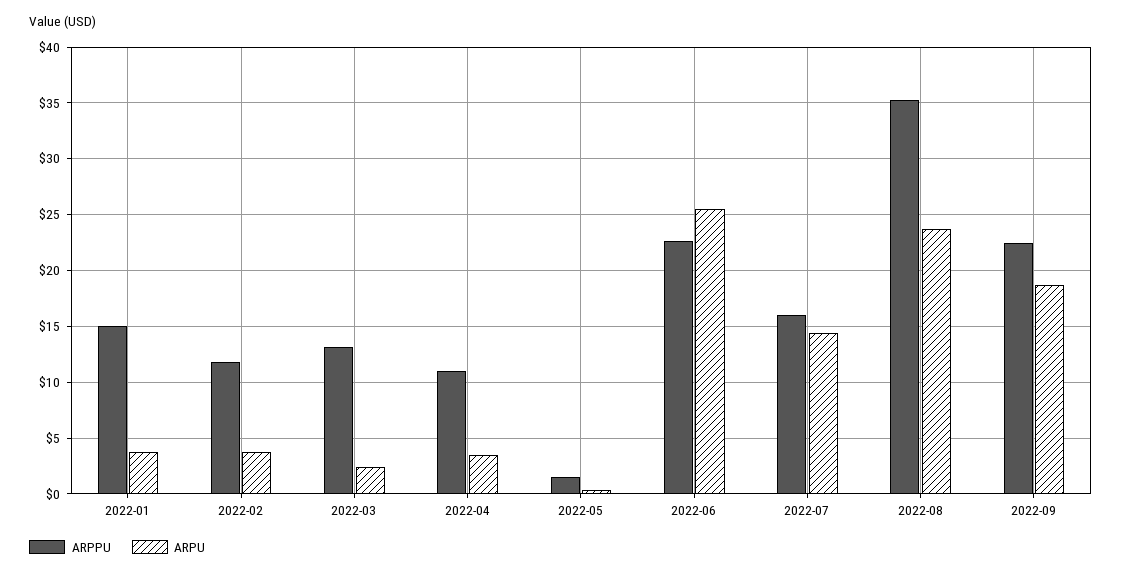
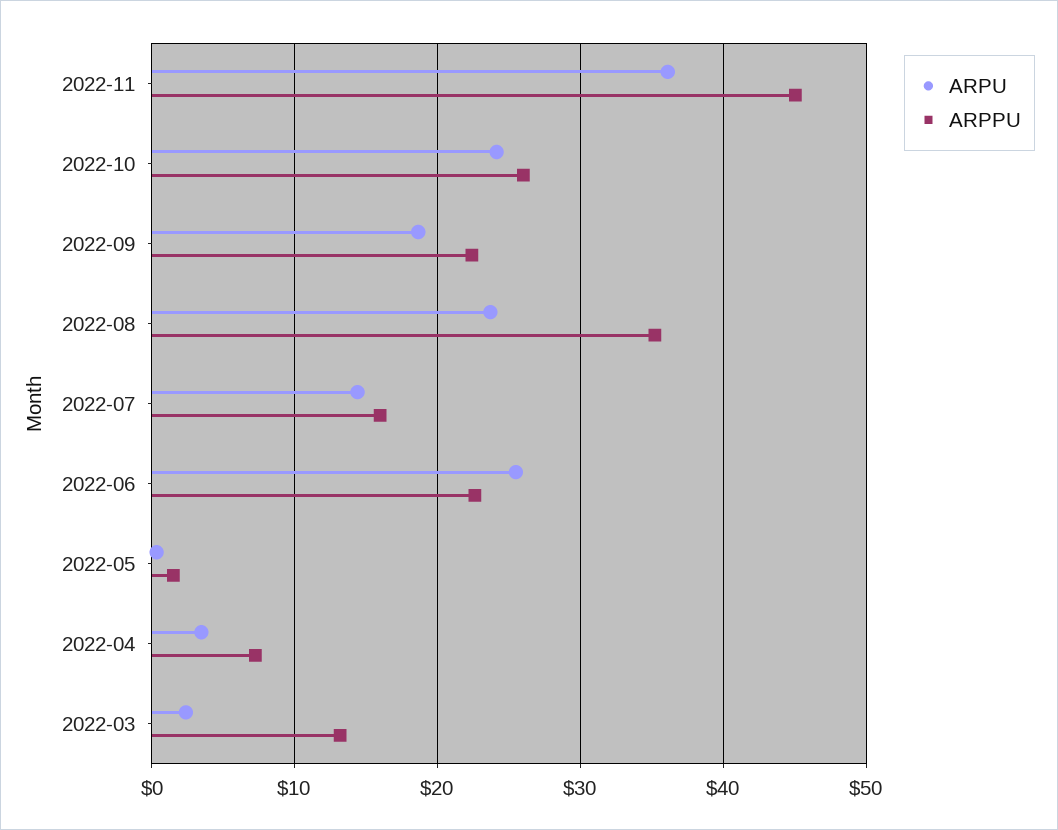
ARPPU, 2022-01: 15 -> none
ARPU, 2022-01: 4 -> none
ARPPU, 2022-02: 12 -> none
ARPU, 2022-02: 4 -> none
ARPPU, 2022-04: 11 -> 7
ARPU, 2022-11: none -> 36
ARPPU, 2022-11: none -> 45
ARPU, 2022-10: none -> 24
ARPPU, 2022-10: none -> 26

